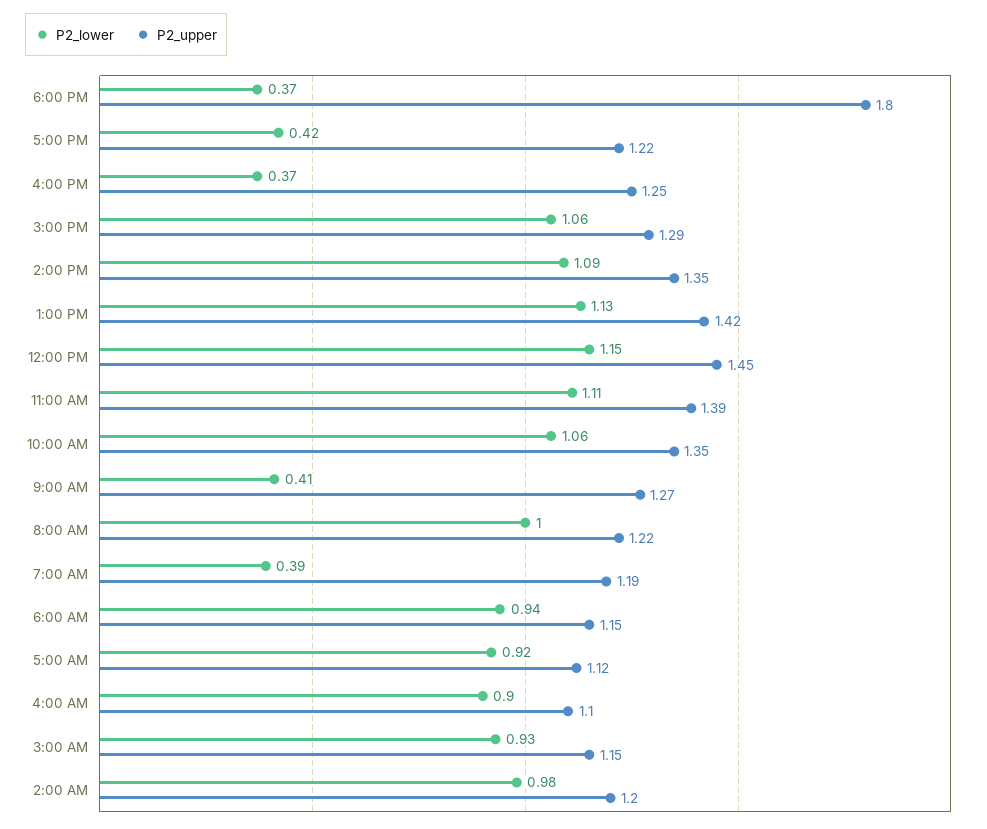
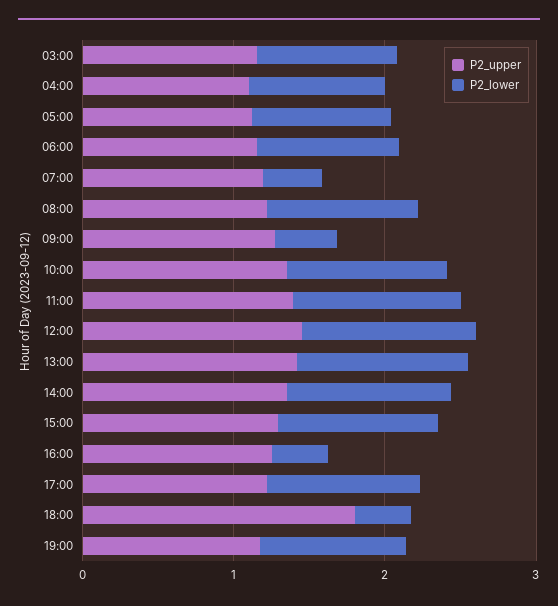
P2_lower, 5:00 PM: 0.42 -> 1
P2_lower, 2:00 AM: 0.98 -> none
P2_upper, 2:00 AM: 1.2 -> none
P2_upper, 19:00: none -> 1.2
P2_lower, 19:00: none -> 1

